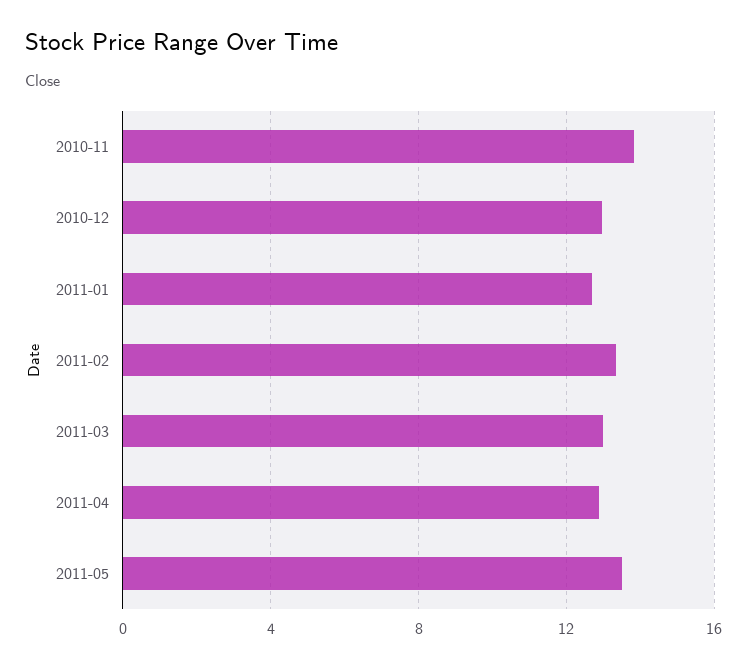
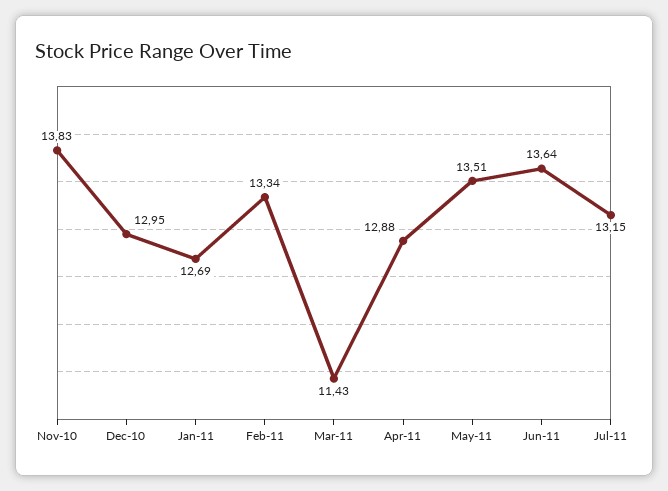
2011-03: 13 -> 11.43
Jun-11: none -> 13.64
Jul-11: none -> 13.15

